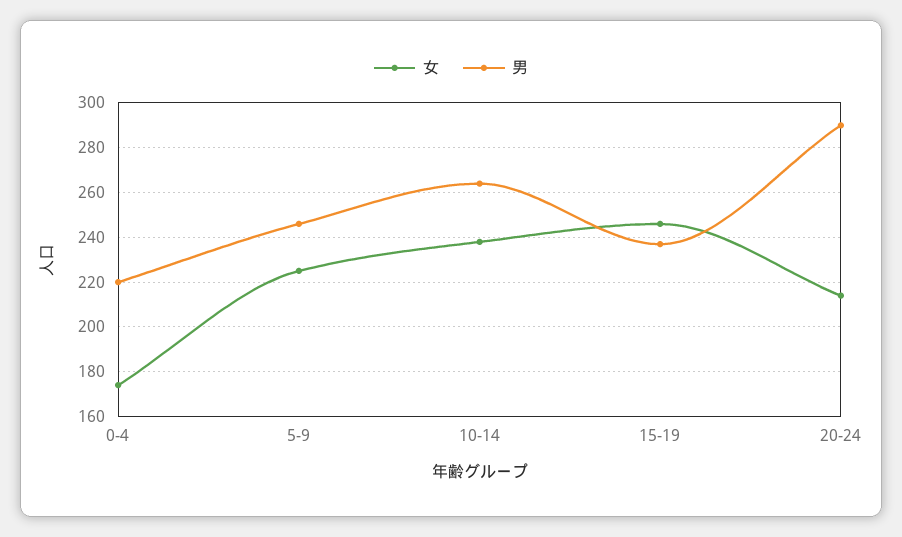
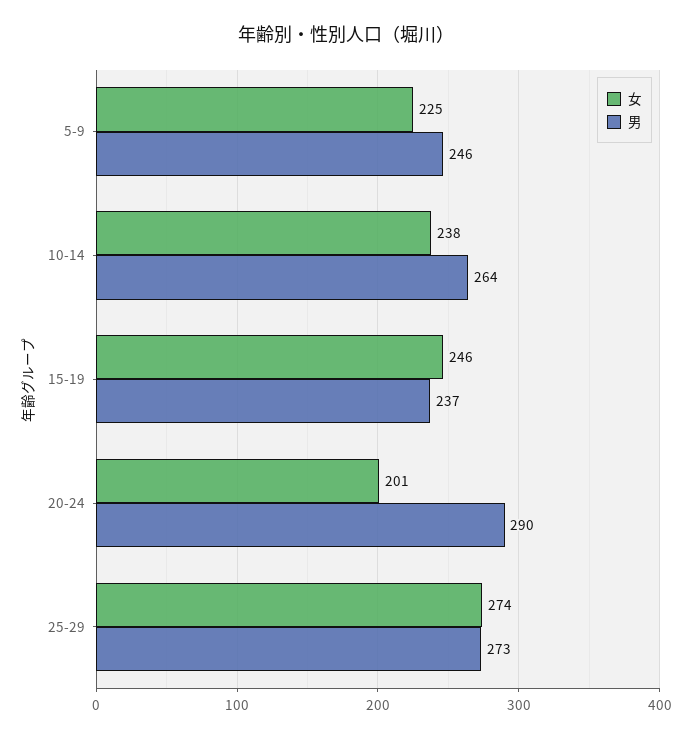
女, 0-4: 175 -> none
男, 0-4: 220 -> none
女, 20-24: 215 -> 201
女, 25-29: none -> 274
男, 25-29: none -> 273

